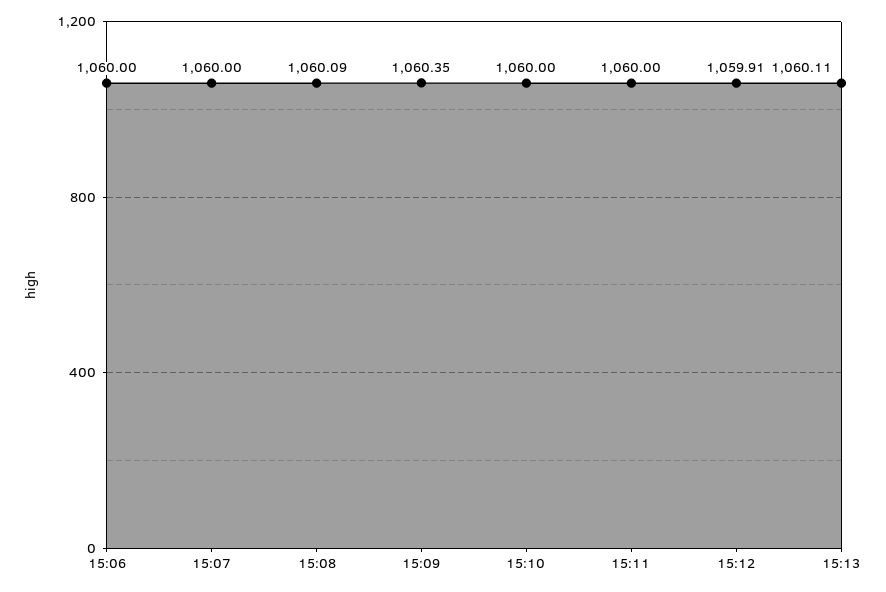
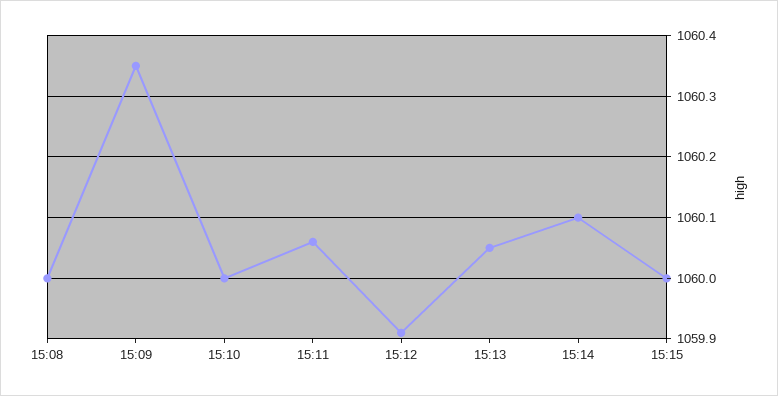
15:06: 1060 -> none
15:07: 1060 -> none
15:08: 1060.09 -> 1060
15:11: 1060 -> 1060.06
15:13: 1060.11 -> 1060.05
15:14: none -> 1060.1
15:15: none -> 1060

